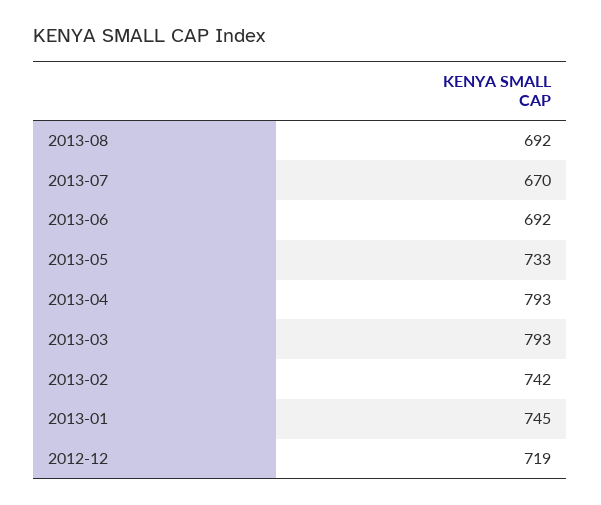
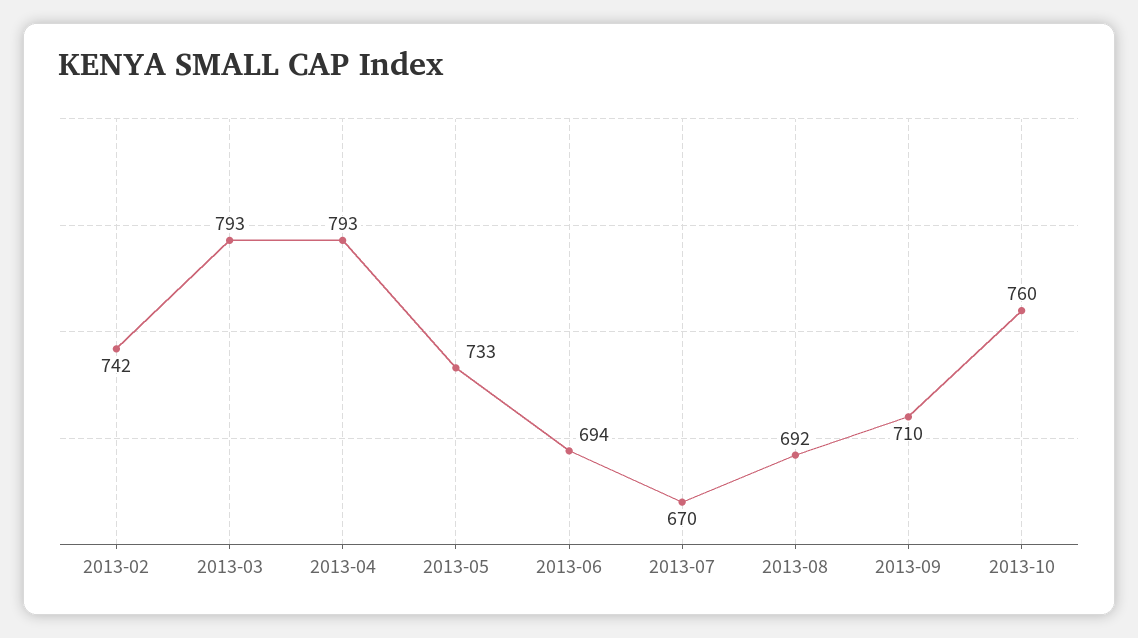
2013-06: 692 -> 694
2013-01: 745 -> none
2012-12: 719 -> none
2013-09: none -> 710
2013-10: none -> 760

